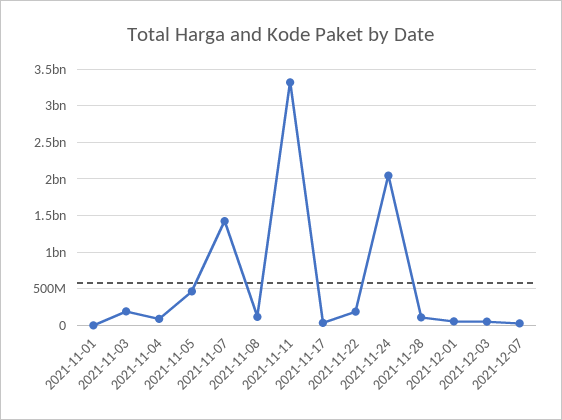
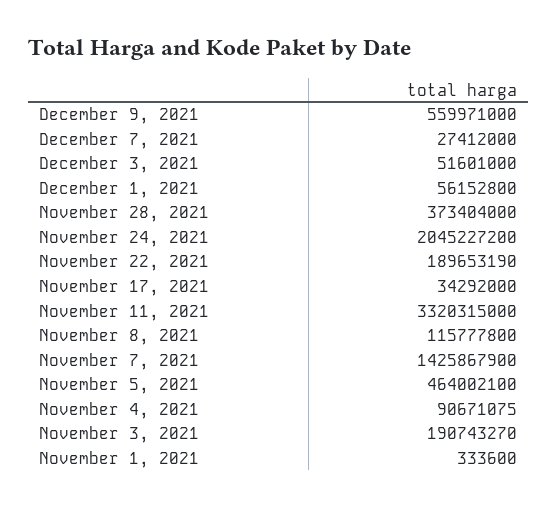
2021-11-28: 100000000 -> 373404000
December 9, 2021: none -> 559971000

